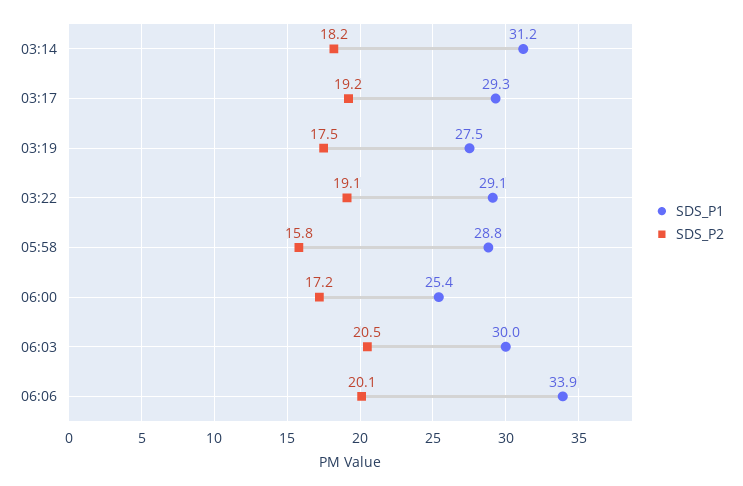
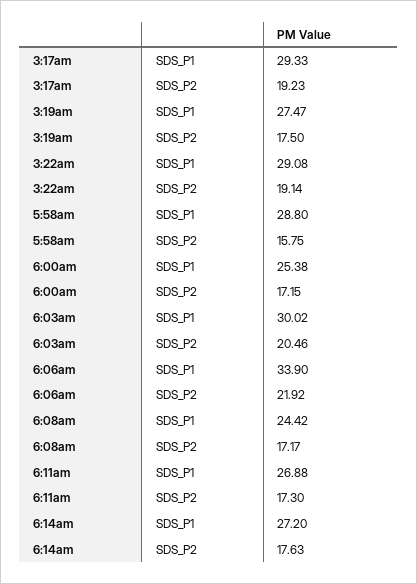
SDS_P1, 03:14: 31.2 -> none
SDS_P2, 03:14: 18.2 -> none
SDS_P2, 06:06: 20.1 -> 21.92
SDS_P1, 6:08am: none -> 24.42
SDS_P2, 6:08am: none -> 17.17
SDS_P1, 6:11am: none -> 26.88
SDS_P2, 6:11am: none -> 17.3
SDS_P1, 6:14am: none -> 27.2
SDS_P2, 6:14am: none -> 17.63

